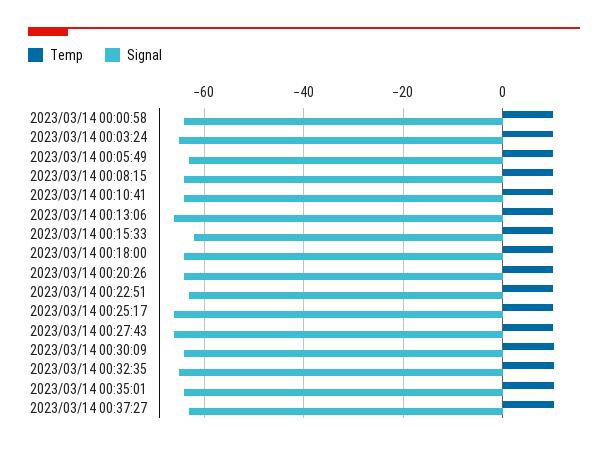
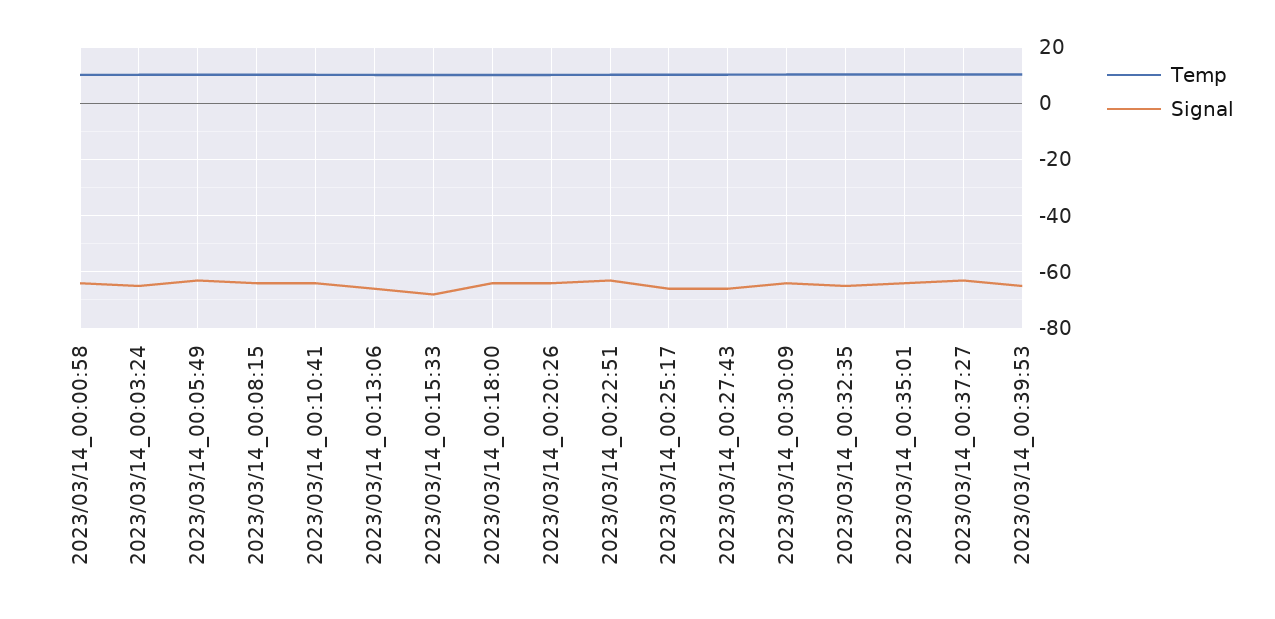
Signal, 2023/03/14 00:15:33: -62 -> -67.5
Temp, 2023/03/14_00:39:53: none -> 10
Signal, 2023/03/14_00:39:53: none -> -65

